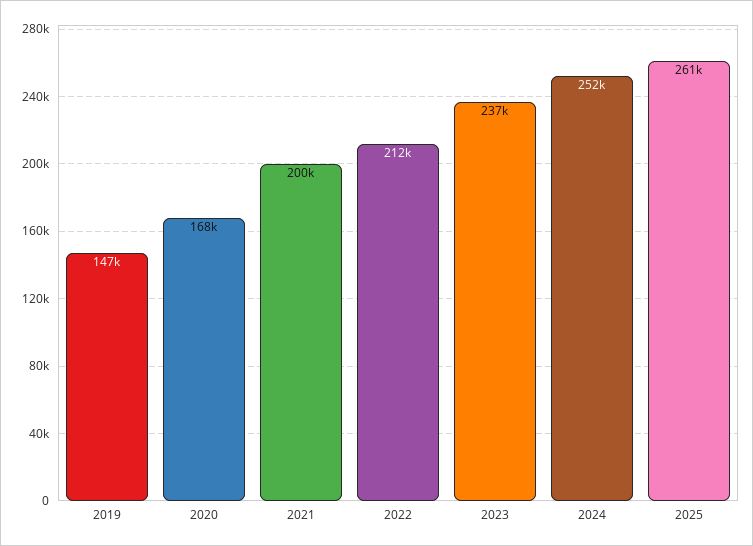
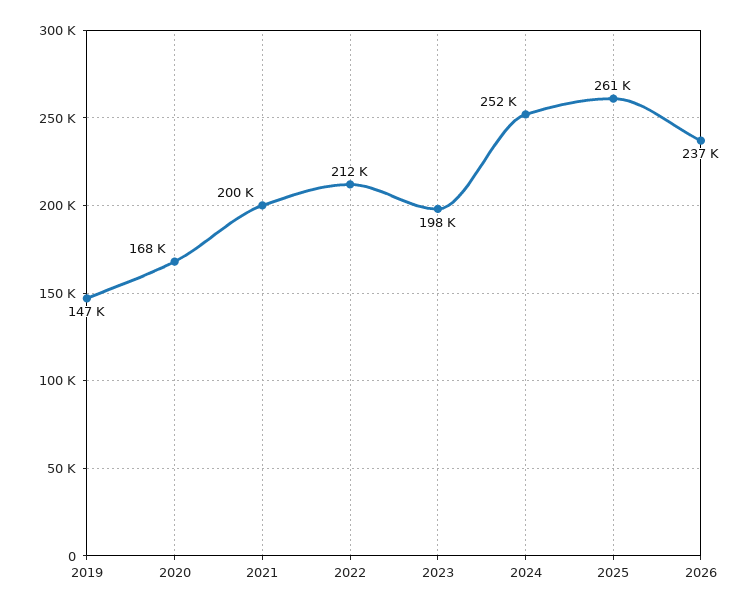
2023: 237000 -> 198000
2026: none -> 237000

